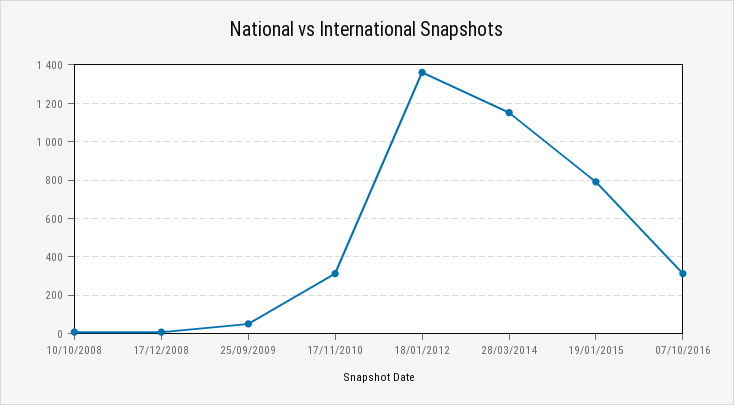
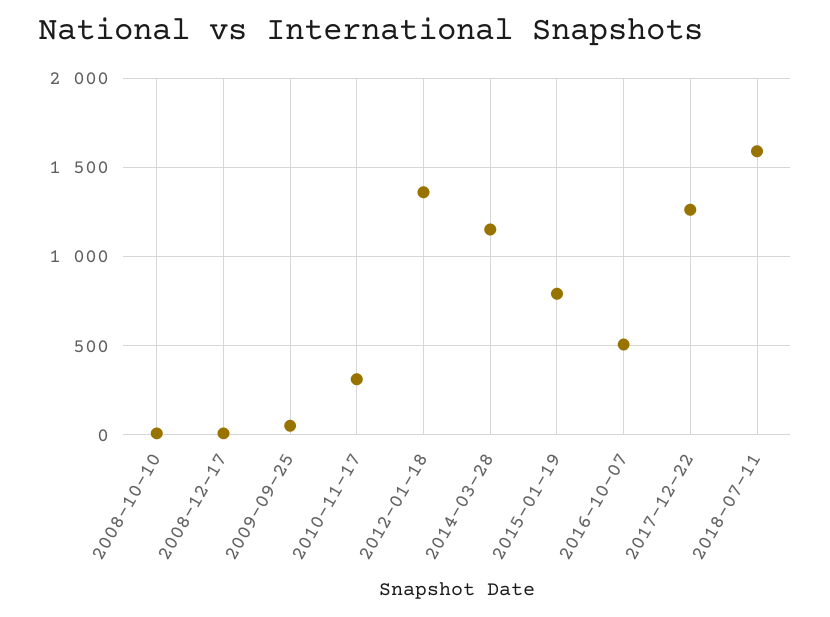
07/10/2016: 300 -> 500
2017-12-22: none -> 1250
2018-07-11: none -> 1600

